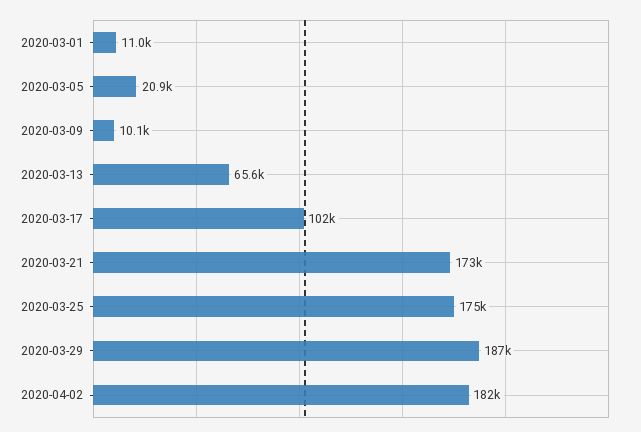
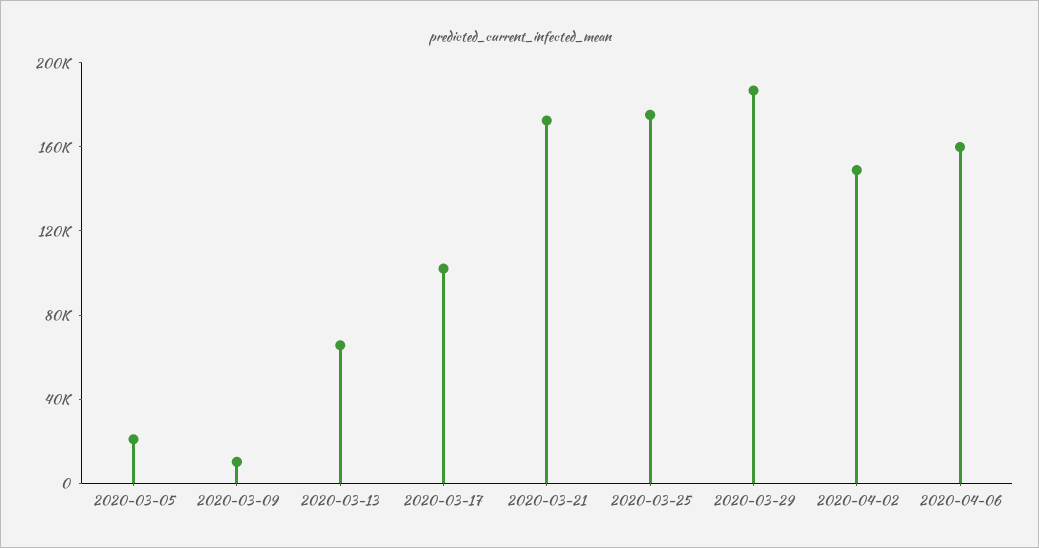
2020-03-01: 11000 -> none
2020-04-02: 182000 -> 150000
2020-04-06: none -> 160000

